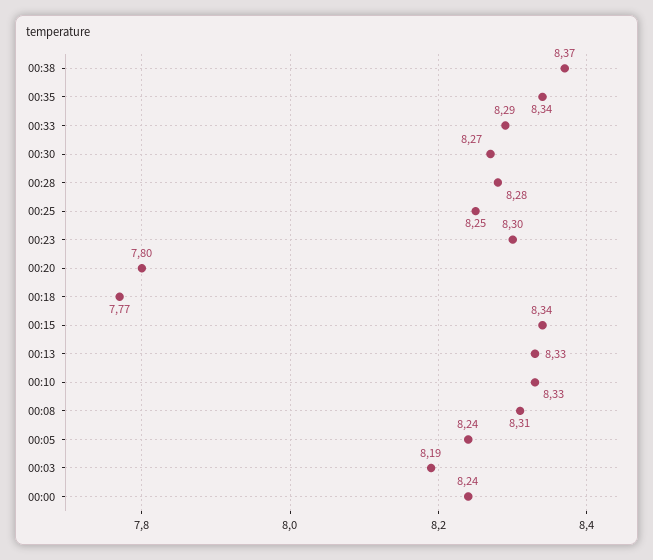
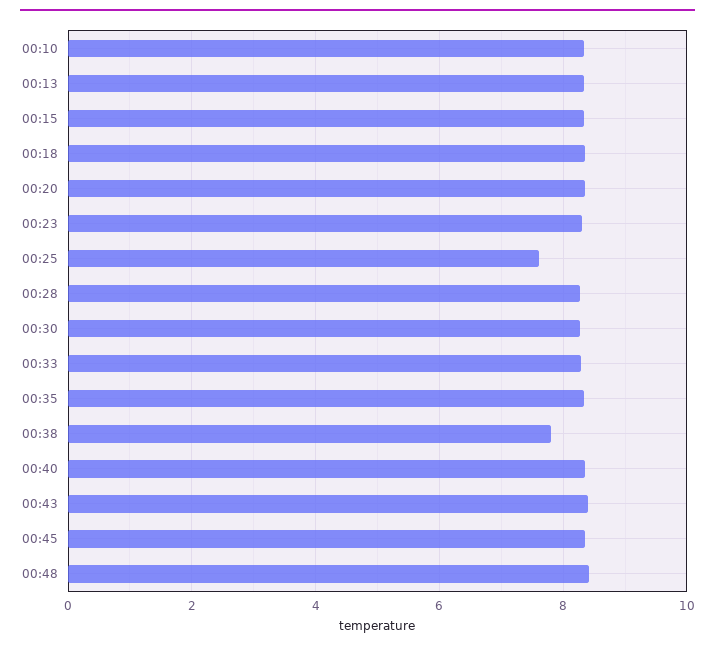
00:38: 8.37 -> 7.8
00:25: 8.25 -> 7.6
00:20: 7.8 -> 8.4
00:18: 7.77 -> 8.4
00:08: 8.31 -> none
00:05: 8.24 -> none
00:03: 8.19 -> none
00:00: 8.24 -> none
00:40: none -> 8.4
00:43: none -> 8.4
00:45: none -> 8.4
00:48: none -> 8.4

